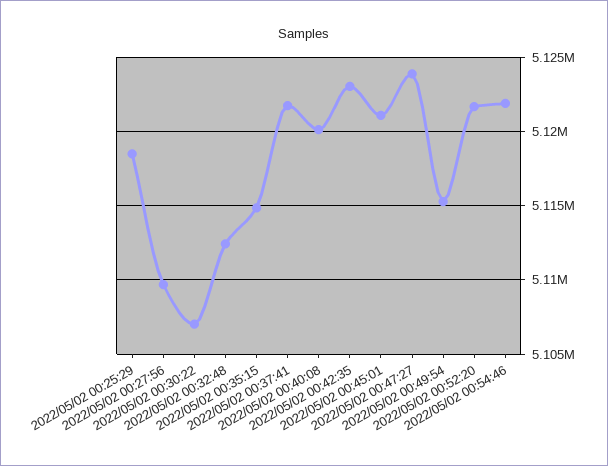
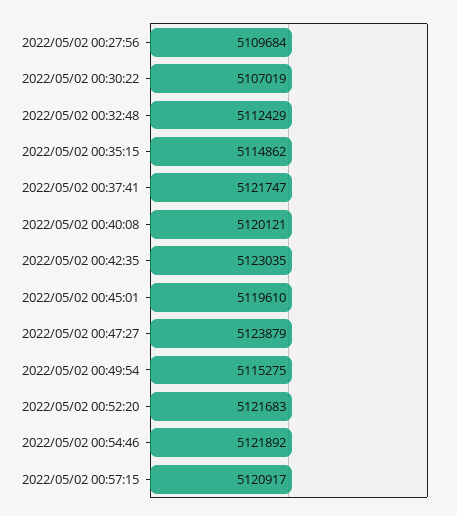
2022/05/02 00:25:29: 5118500 -> none
2022/05/02 00:45:01: 5121000 -> 5119610
2022/05/02 00:57:15: none -> 5120917

